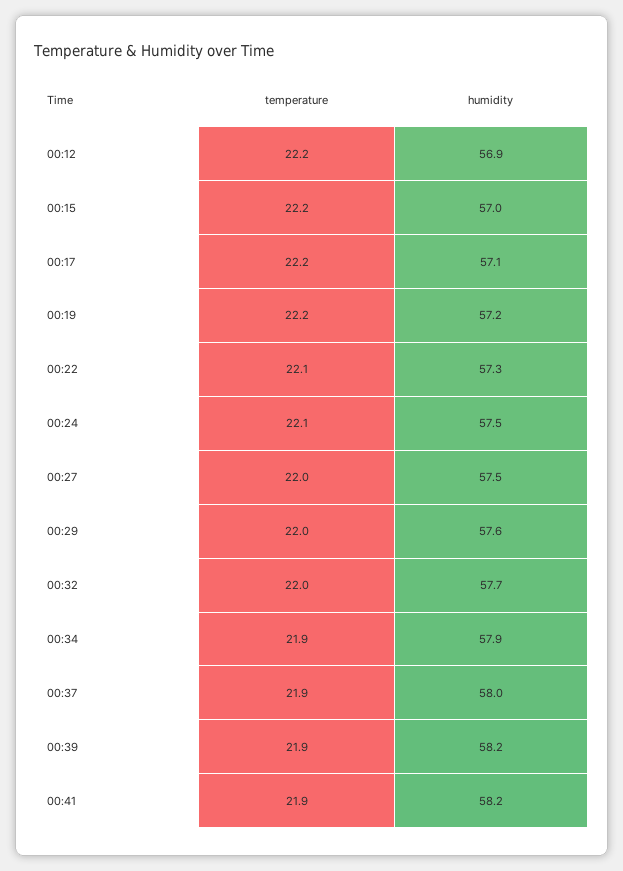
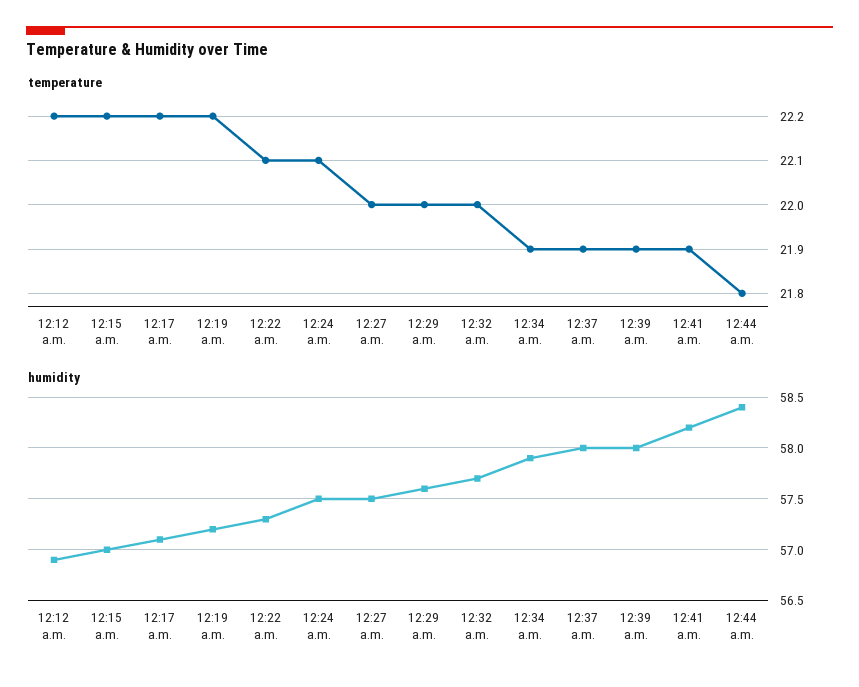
humidity, 00:39: 58.2 -> 58
temperature, 12:44 a.m.: none -> 21.8
humidity, 12:44 a.m.: none -> 58.4

